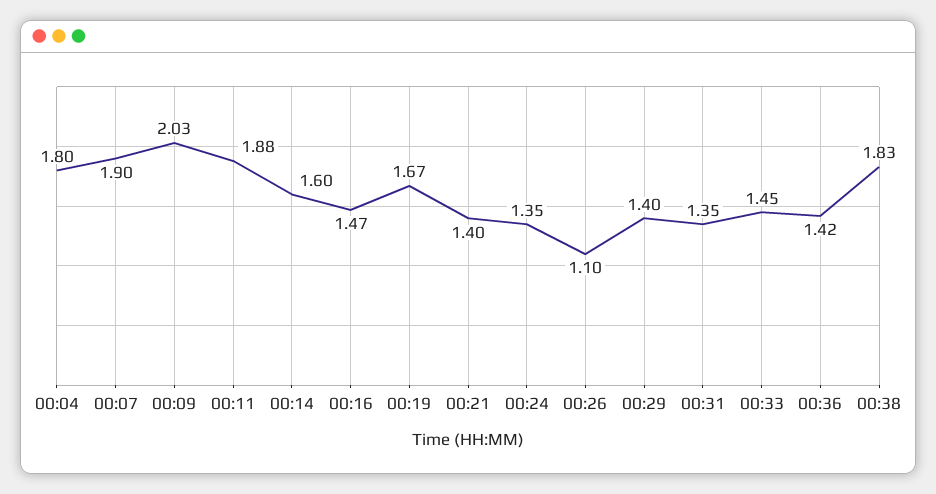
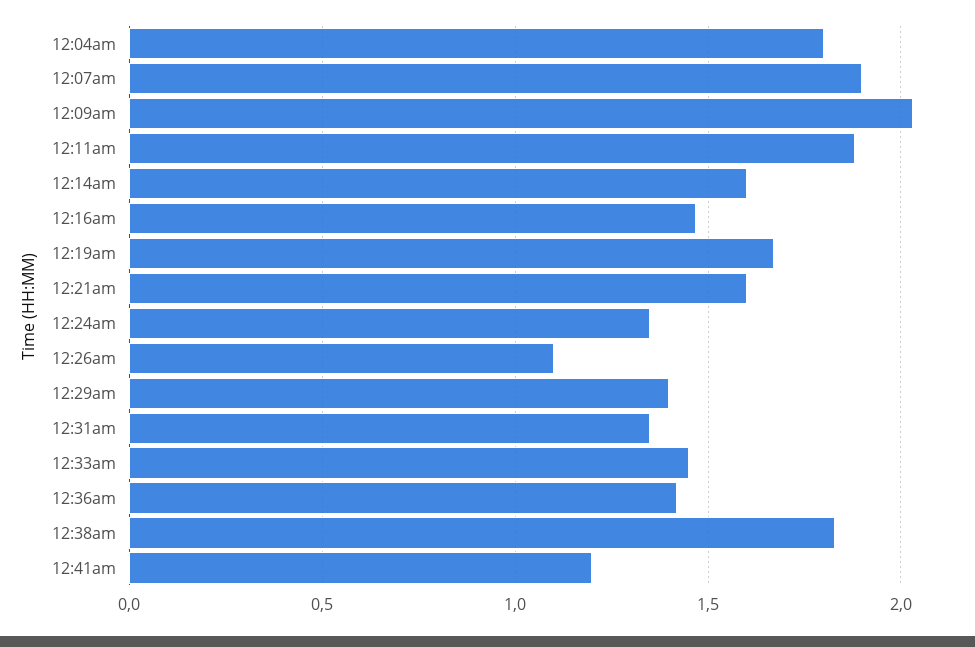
00:21: 1.4 -> 1.6
12:41am: none -> 1.2

